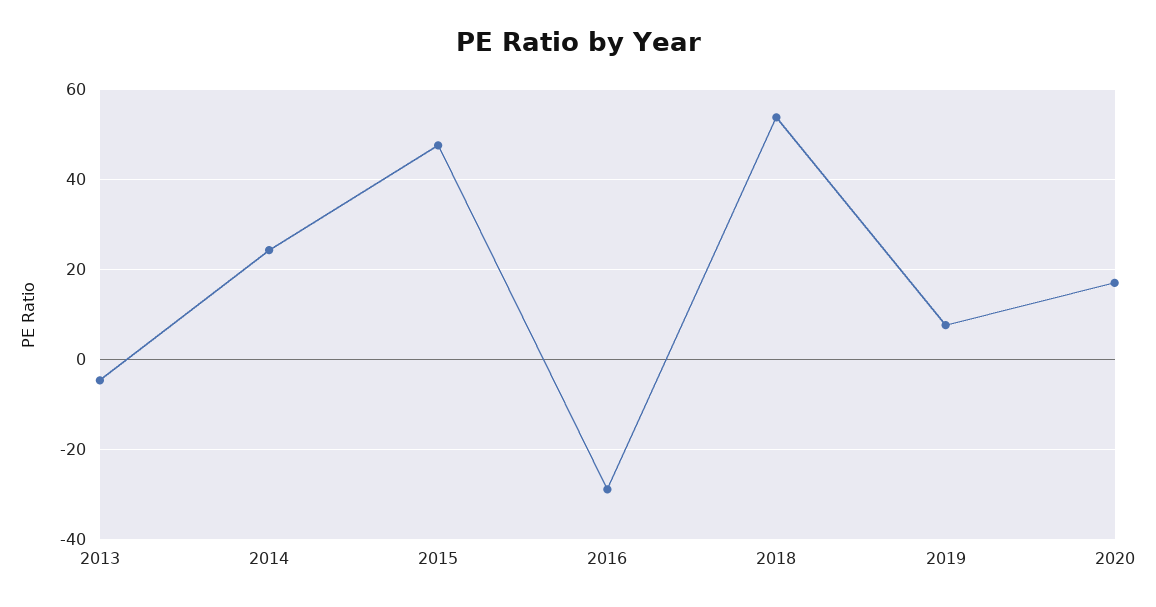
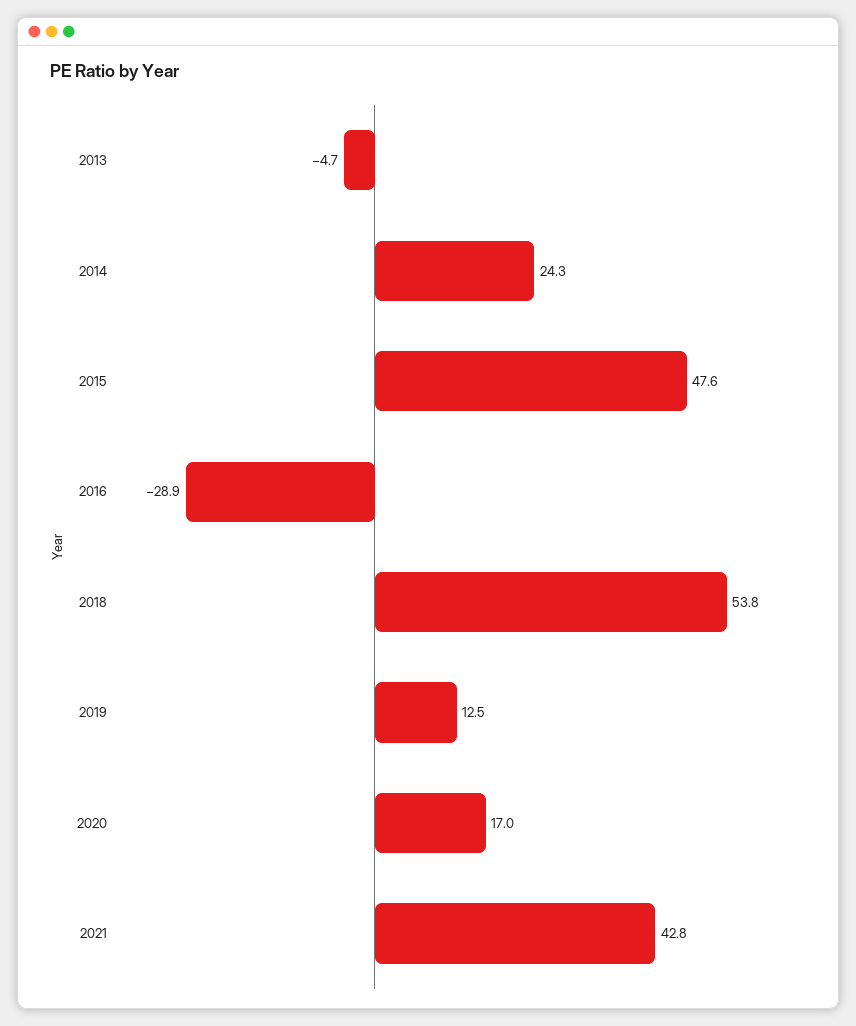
2019: 8 -> 12.5
2021: none -> 42.8

